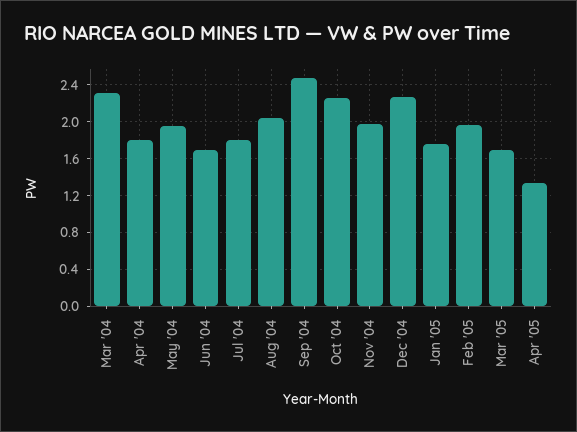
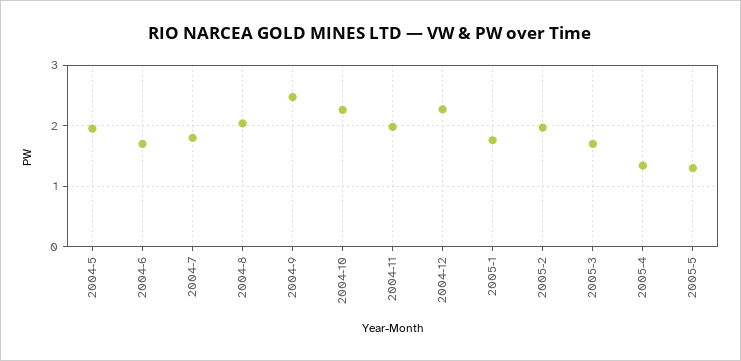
Mar '04: 2.3 -> none
Apr '04: 1.8 -> none
2005-5: none -> 1.3

